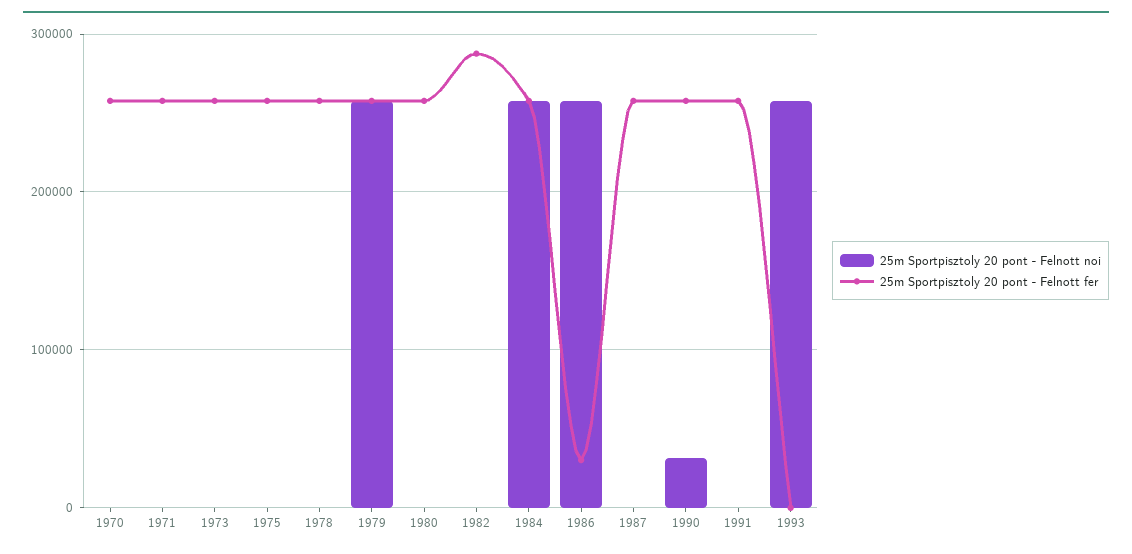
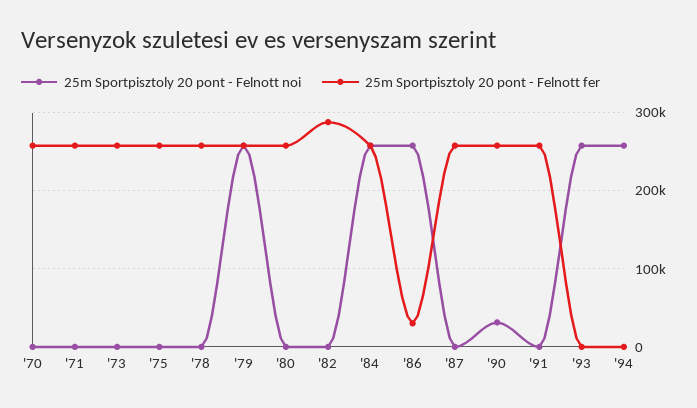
25m Sportpisztoly 20 pont - Felnott noi, '94: none -> 260000
25m Sportpisztoly 20 pont - Felnott fer, '94: none -> 0

